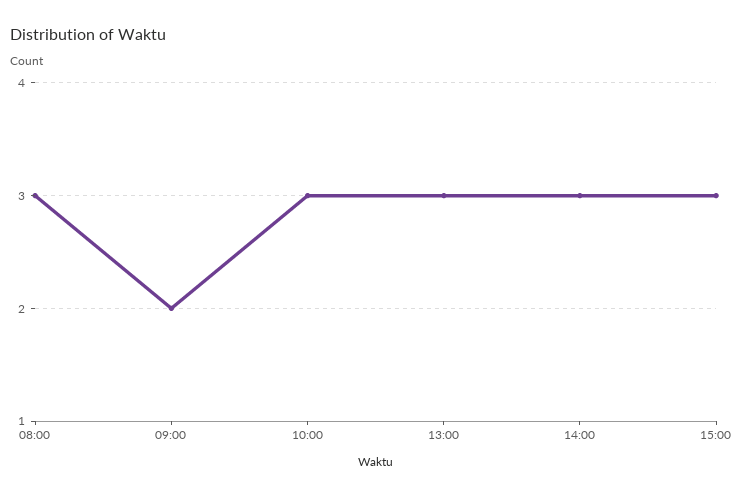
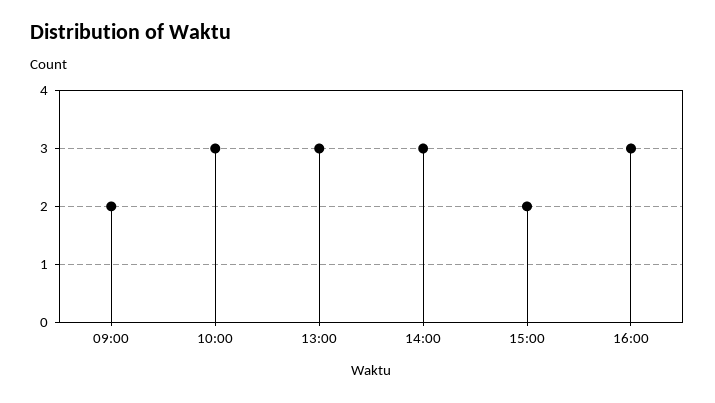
08:00: 3 -> none
15:00: 3 -> 2
16:00: none -> 3

